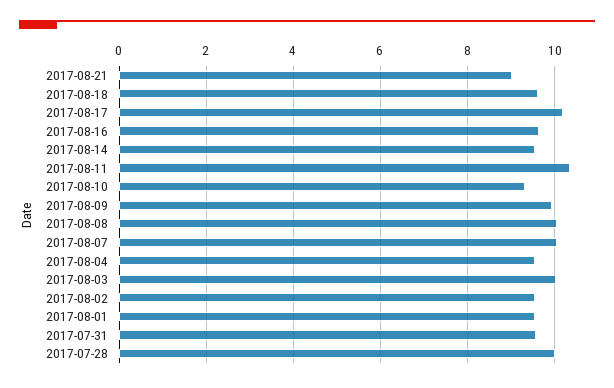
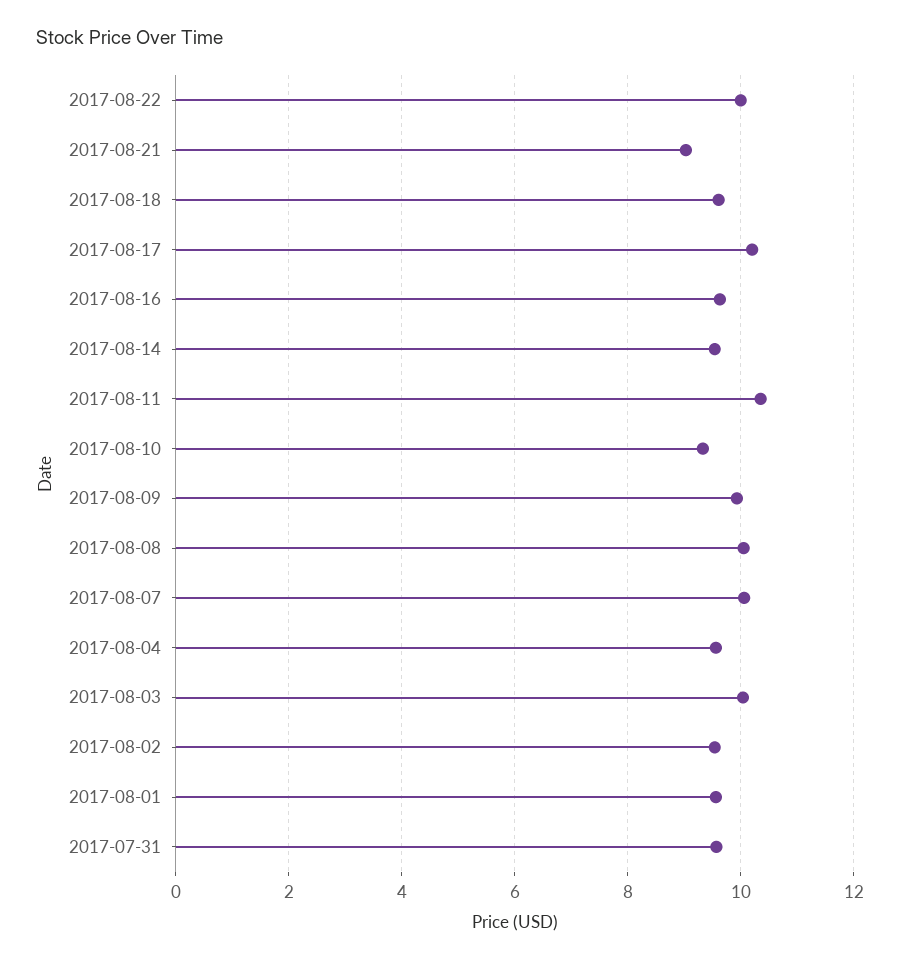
2017-07-28: 10 -> none
2017-08-22: none -> 10

